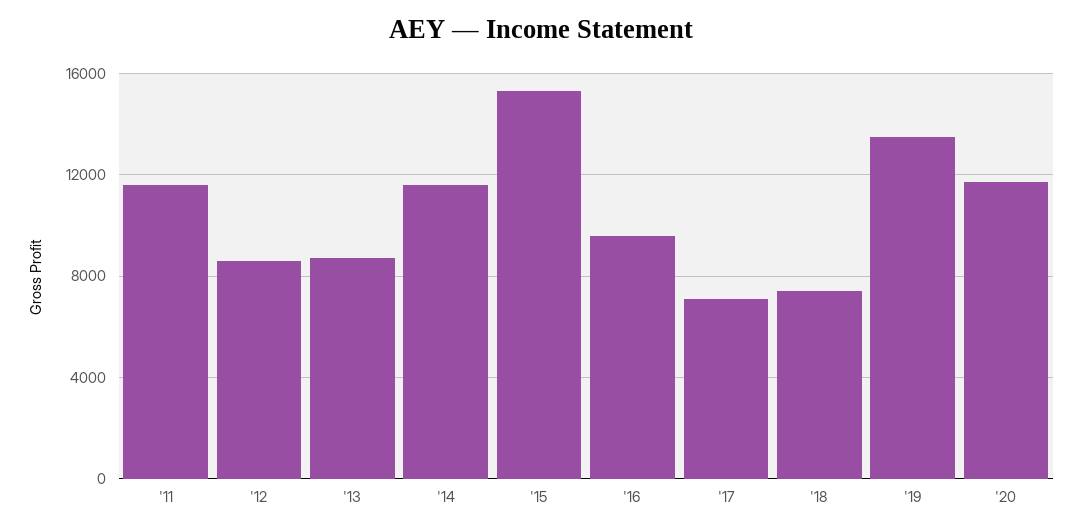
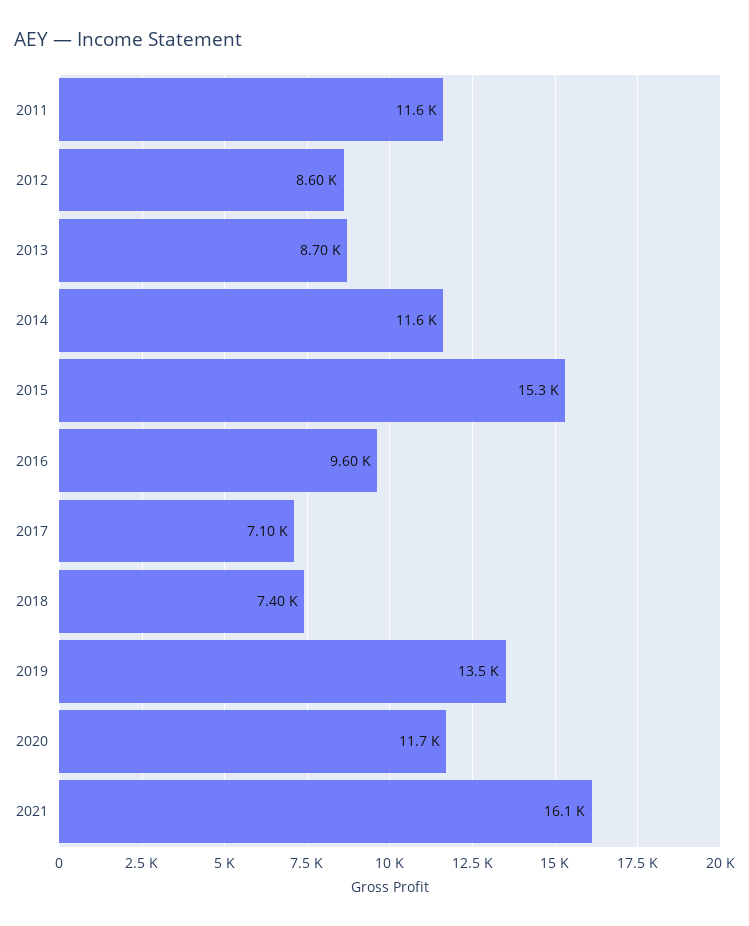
2021: none -> 16100

